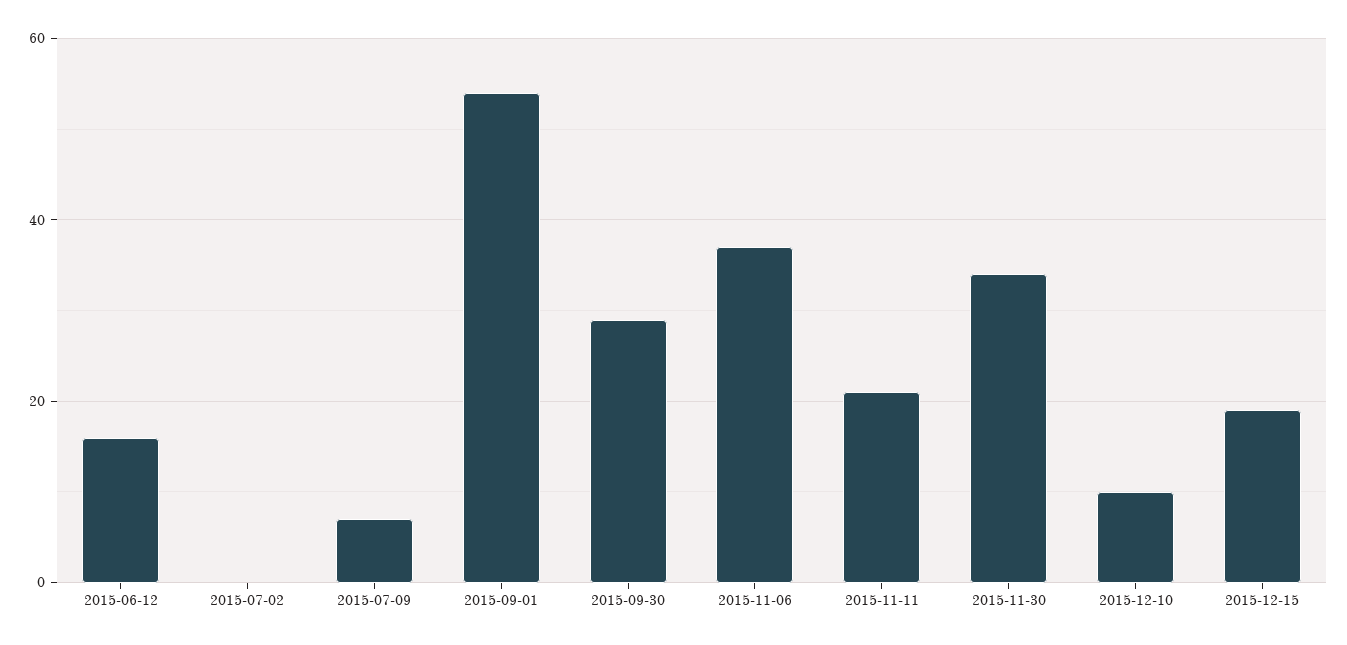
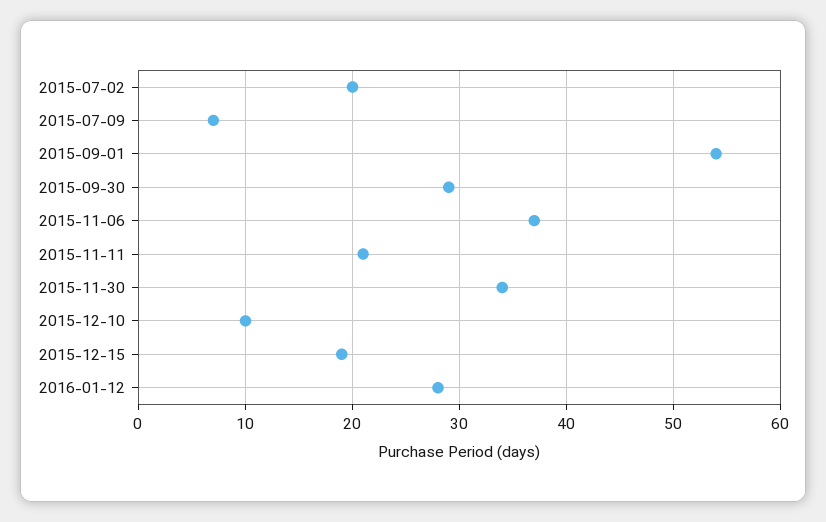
2015-06-12: 15 -> none
2015-07-02: 0 -> 20
2016-01-12: none -> 28

